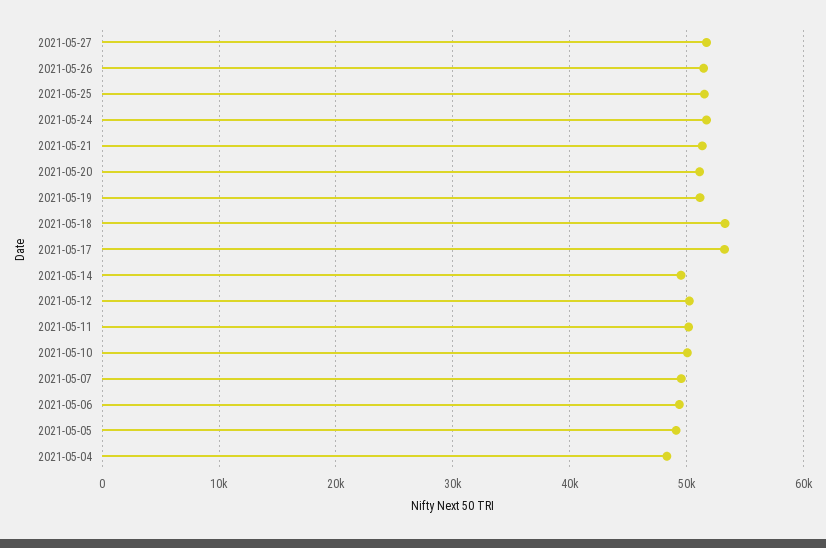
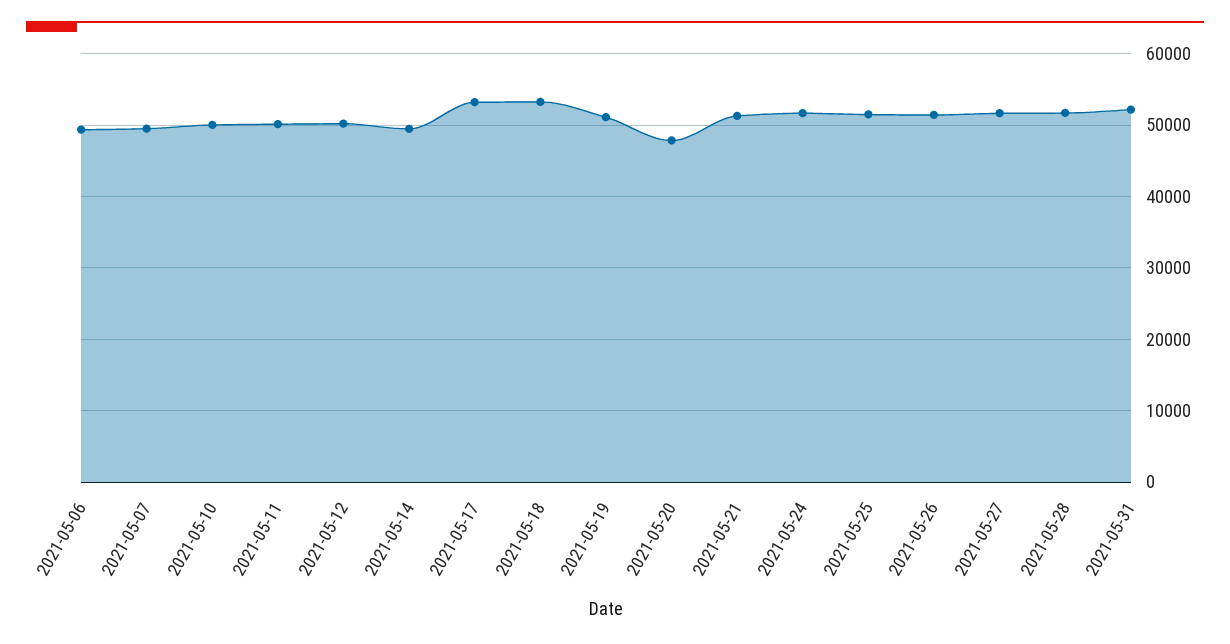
2021-05-20: 51000 -> 48000
2021-05-05: 49000 -> none
2021-05-04: 48000 -> none
2021-05-28: none -> 52000
2021-05-31: none -> 52000

